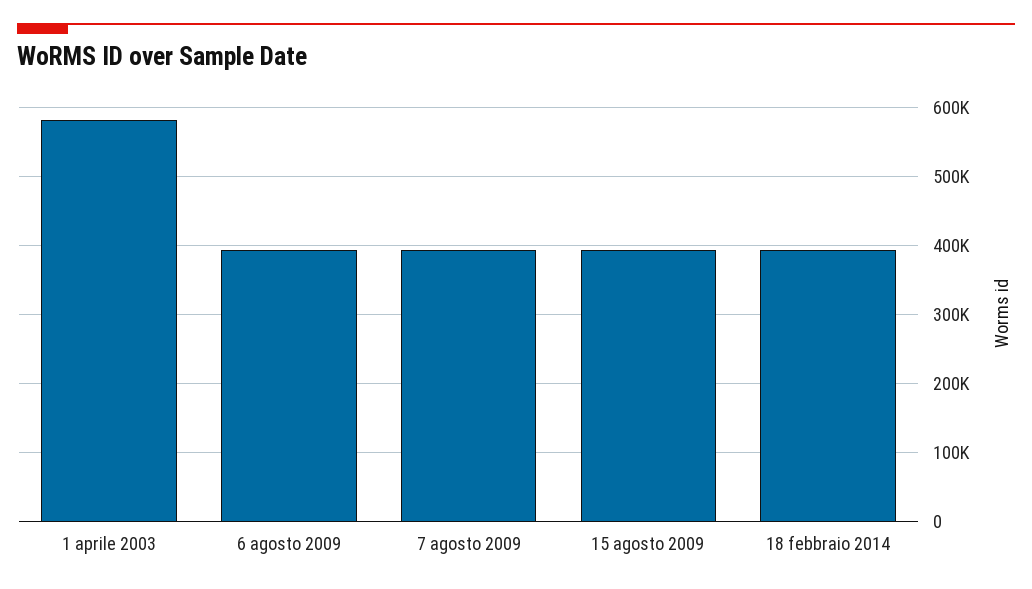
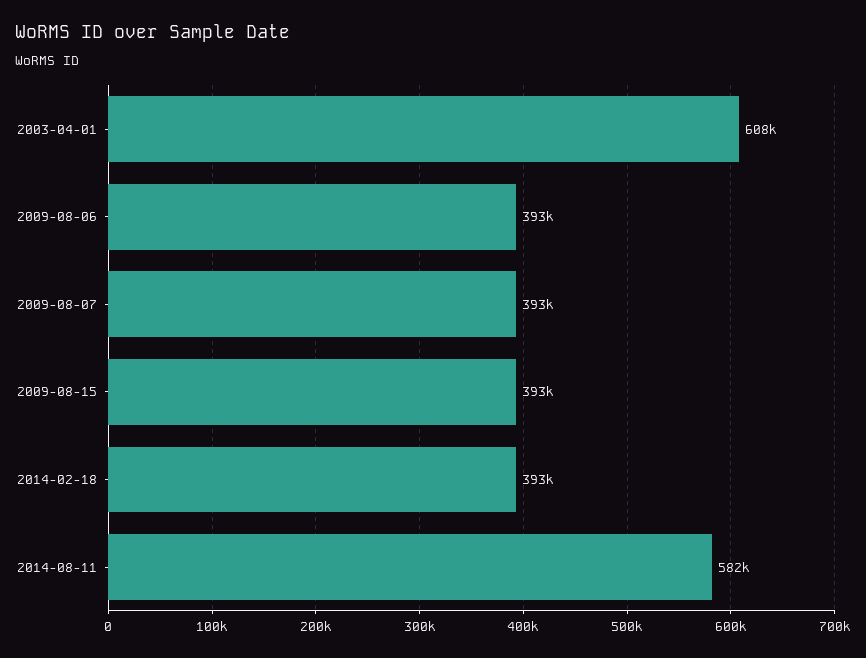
1 aprile 2003: 580000 -> 608000
2014-08-11: none -> 582000

